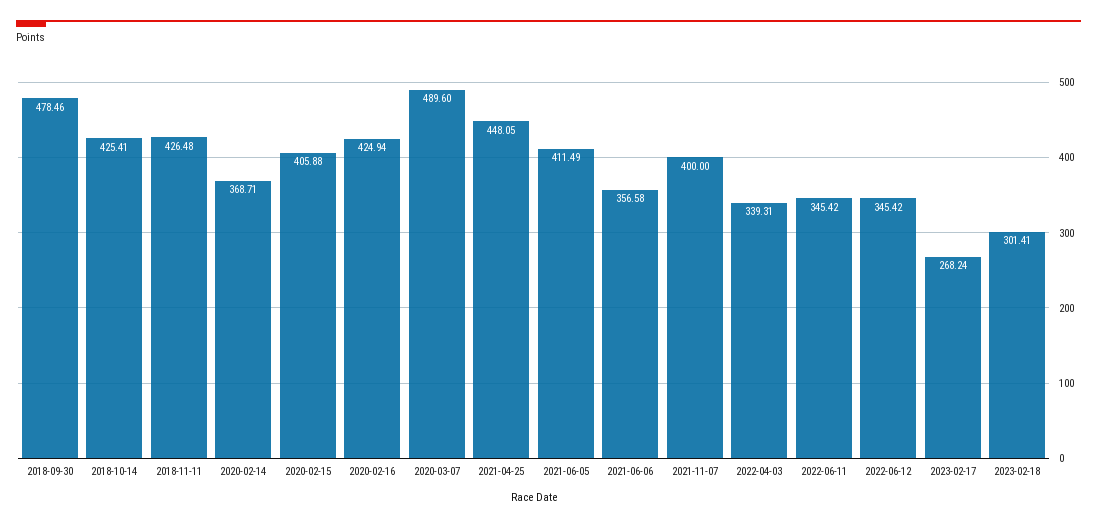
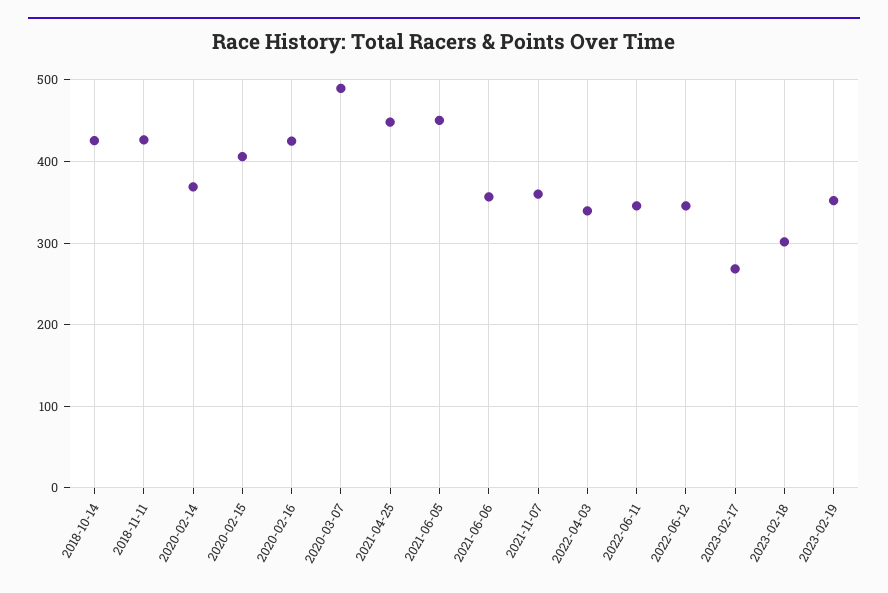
2018-09-30: 478.46 -> none
2021-06-05: 411.49 -> 450
2021-11-07: 400 -> 360
2023-02-19: none -> 350

